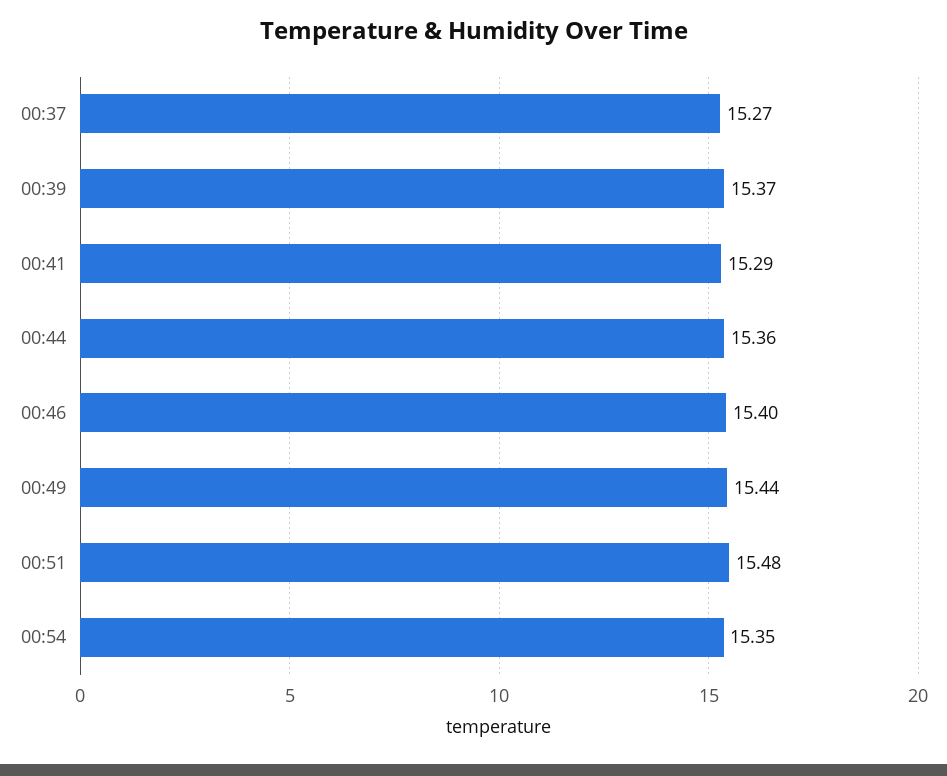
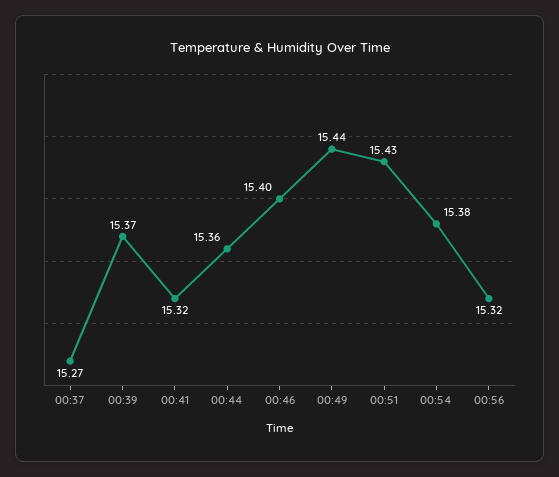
00:41: 15.29 -> 15.32
00:51: 15.48 -> 15.43
00:54: 15.35 -> 15.38
00:56: none -> 15.32

